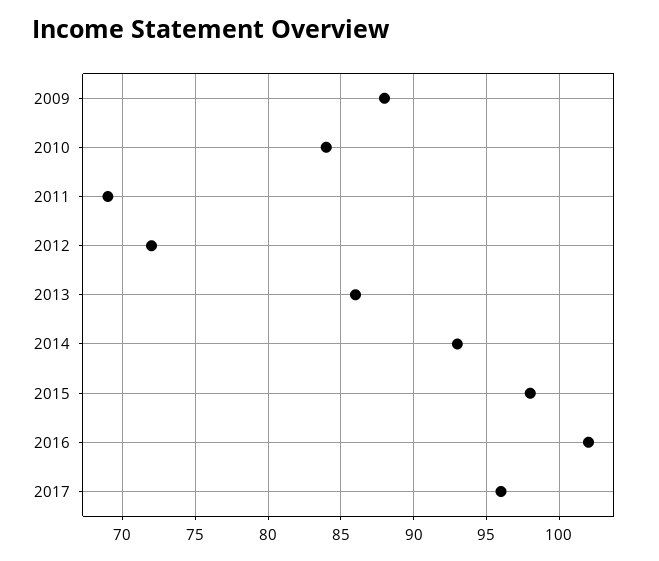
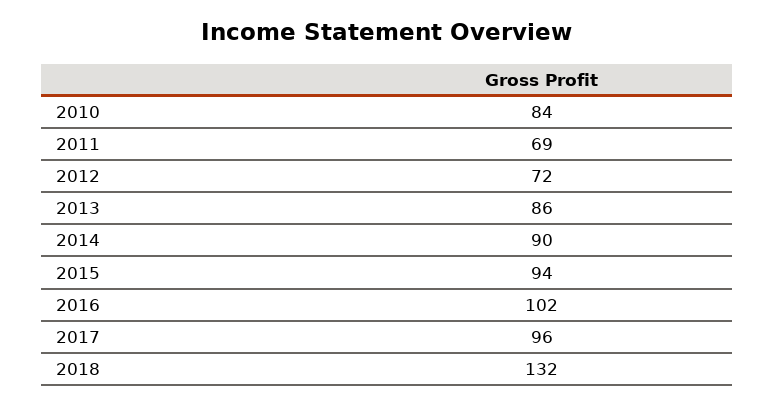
2009: 88 -> none
2014: 93 -> 90
2015: 98 -> 94
2018: none -> 132

